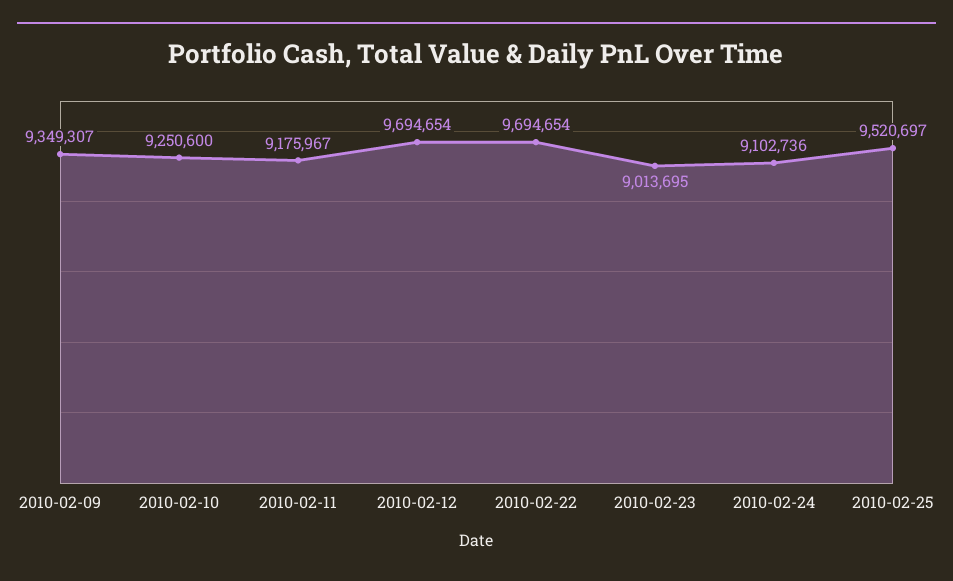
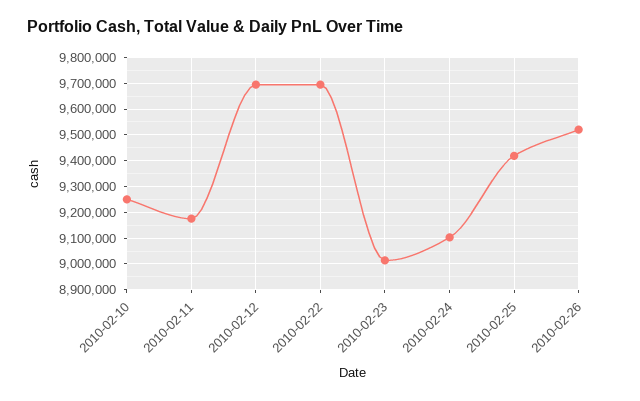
2010-02-09: 9349307 -> none
2010-02-25: 9520697 -> 9425000
2010-02-26: none -> 9525000

